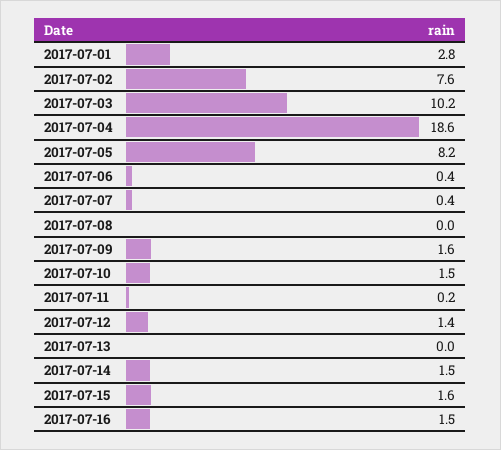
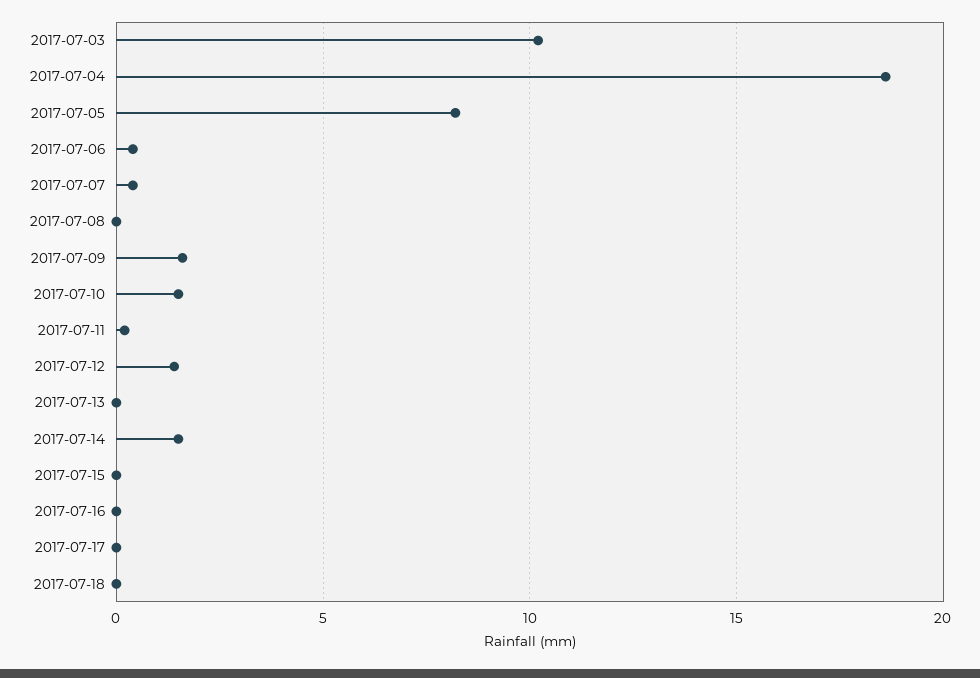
2017-07-01: 2.8 -> none
2017-07-02: 7.6 -> none
2017-07-15: 1.6 -> 0
2017-07-16: 1.5 -> 0
2017-07-17: none -> 0
2017-07-18: none -> 0

